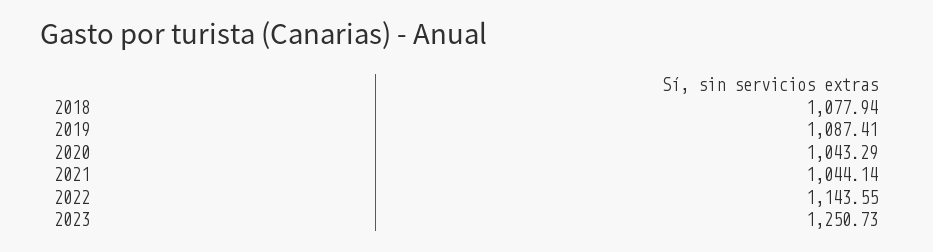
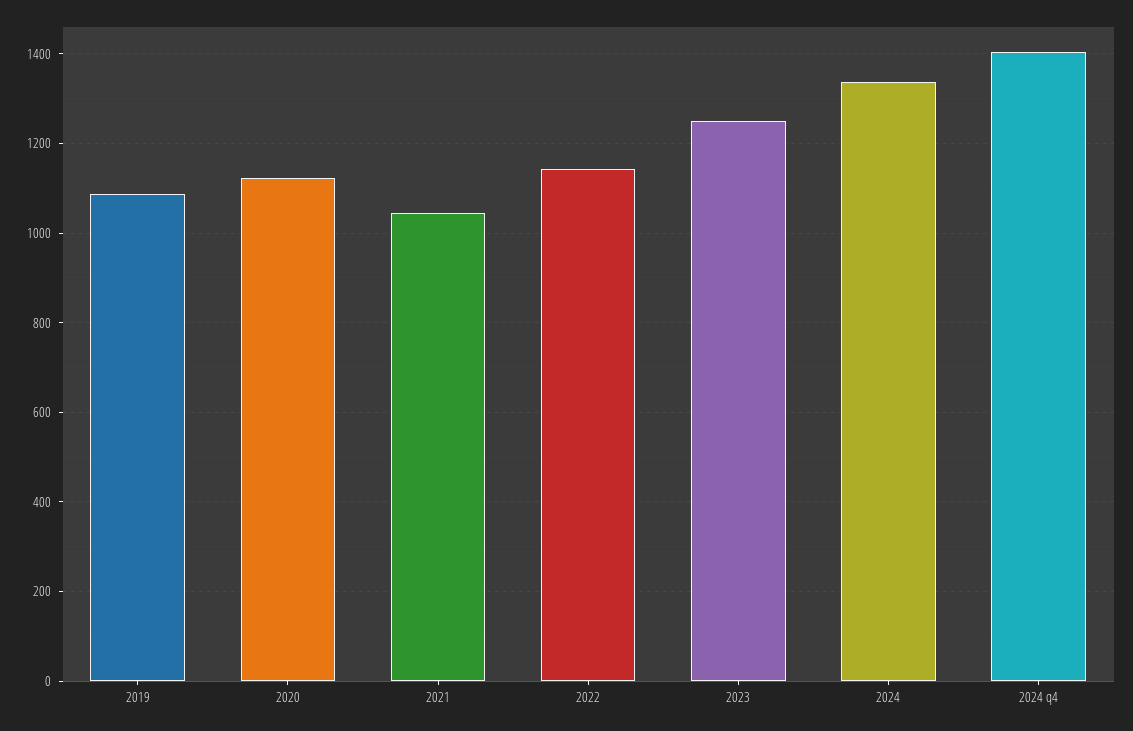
2018: 1077.94 -> none
2020: 1043.29 -> 1120
2024: none -> 1340
2024 q4: none -> 1400

